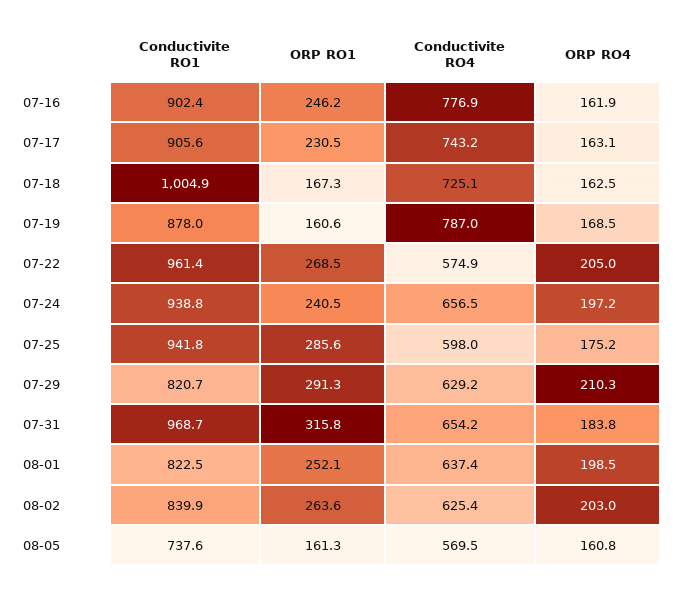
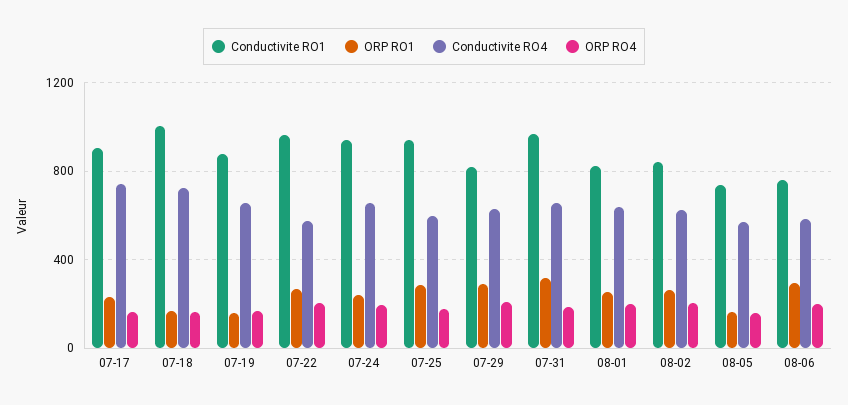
Conductivite RO1, 07-16: 902.4 -> none
ORP RO1, 07-16: 246.2 -> none
Conductivite RO4, 07-16: 776.9 -> none
ORP RO4, 07-16: 161.9 -> none
Conductivite RO4, 07-19: 787 -> 650
Conductivite RO1, 08-06: none -> 750
ORP RO1, 08-06: none -> 300
Conductivite RO4, 08-06: none -> 600
ORP RO4, 08-06: none -> 200

